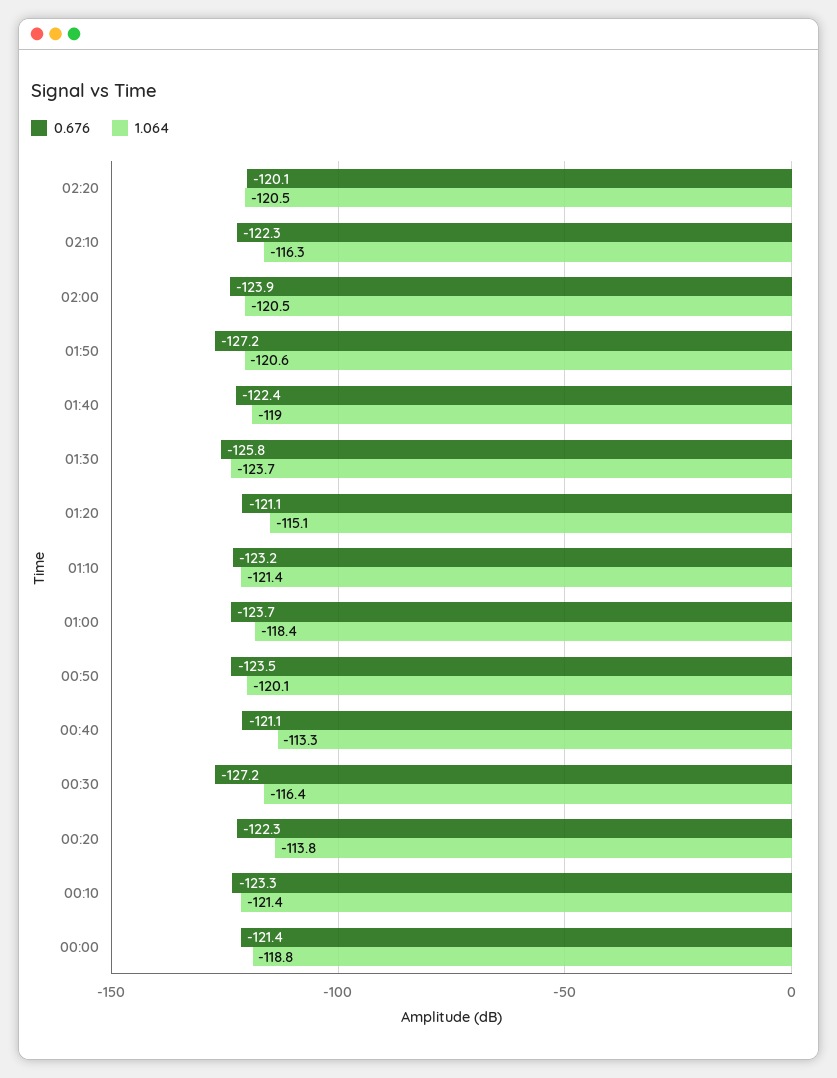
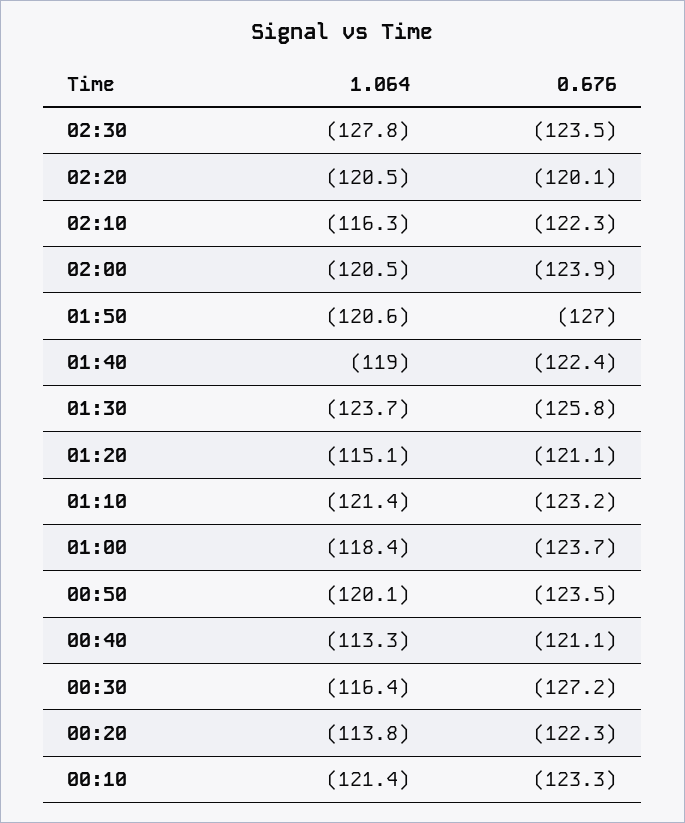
0.676, 01:50: -127.2 -> -127
0.676, 00:00: -121.4 -> none
1.064, 00:00: -118.8 -> none
1.064, 02:30: none -> -127.8
0.676, 02:30: none -> -123.5

